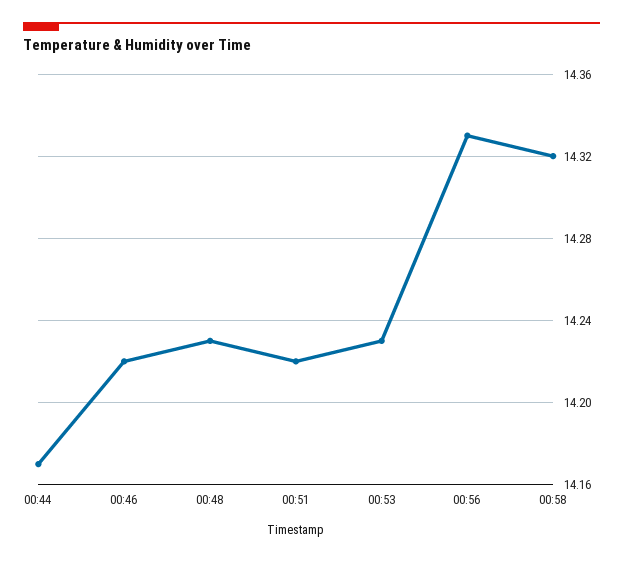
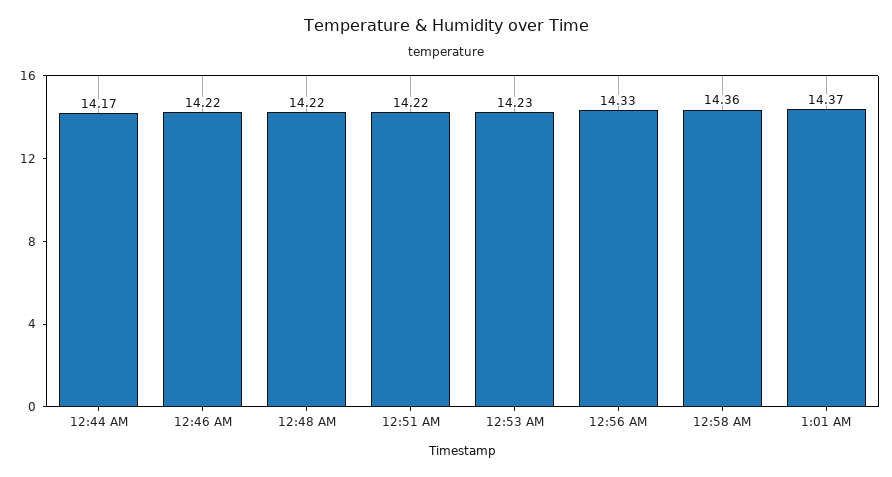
00:48: 14.23 -> 14.22
00:58: 14.32 -> 14.36
1:01 AM: none -> 14.37

